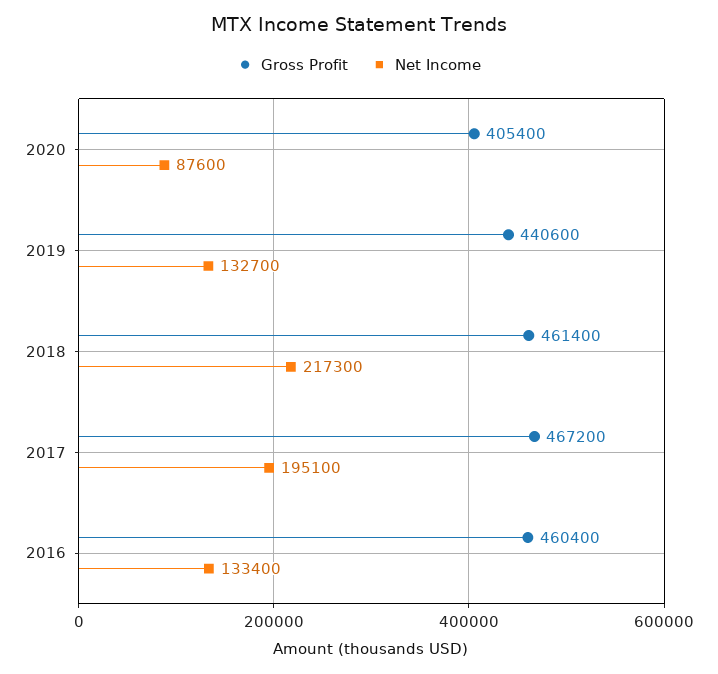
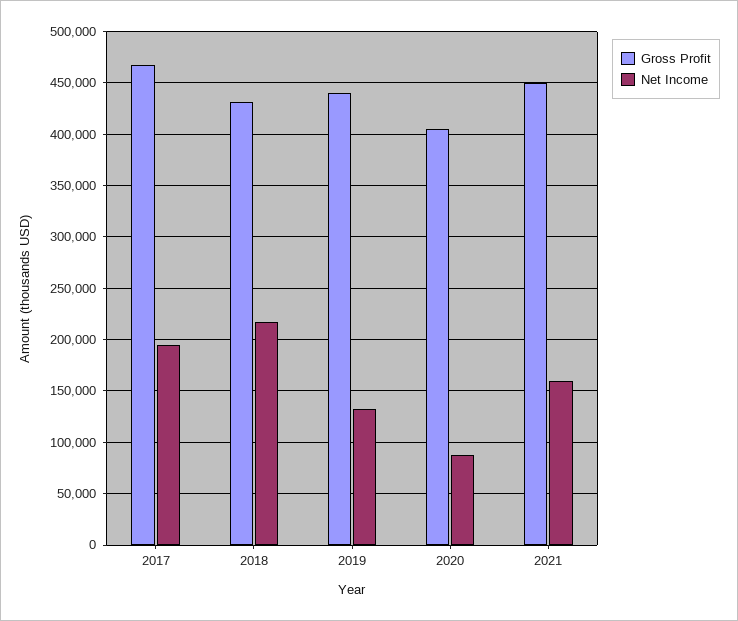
Gross Profit, 2018: 461400 -> 430000
Gross Profit, 2016: 460400 -> none
Net Income, 2016: 133400 -> none
Gross Profit, 2021: none -> 450000
Net Income, 2021: none -> 160000

